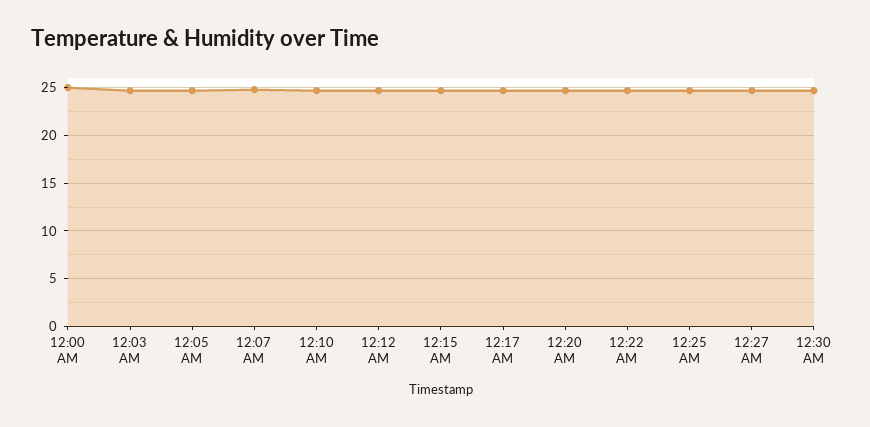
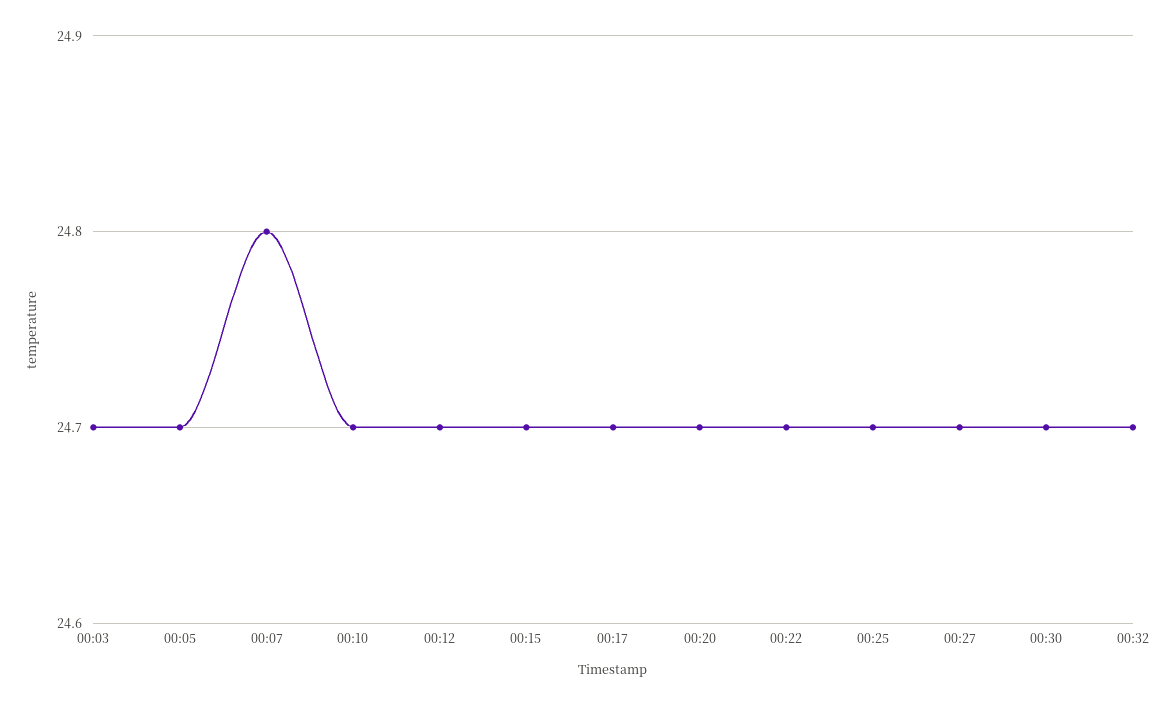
12:00 AM: 25 -> none
00:32: none -> 24.7

